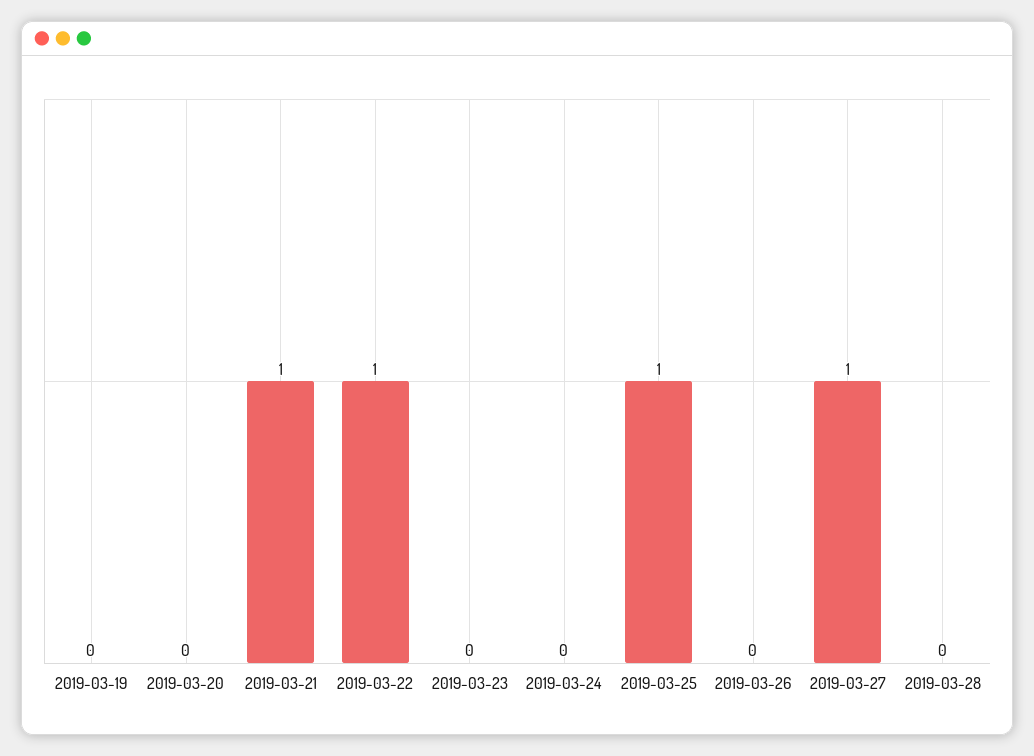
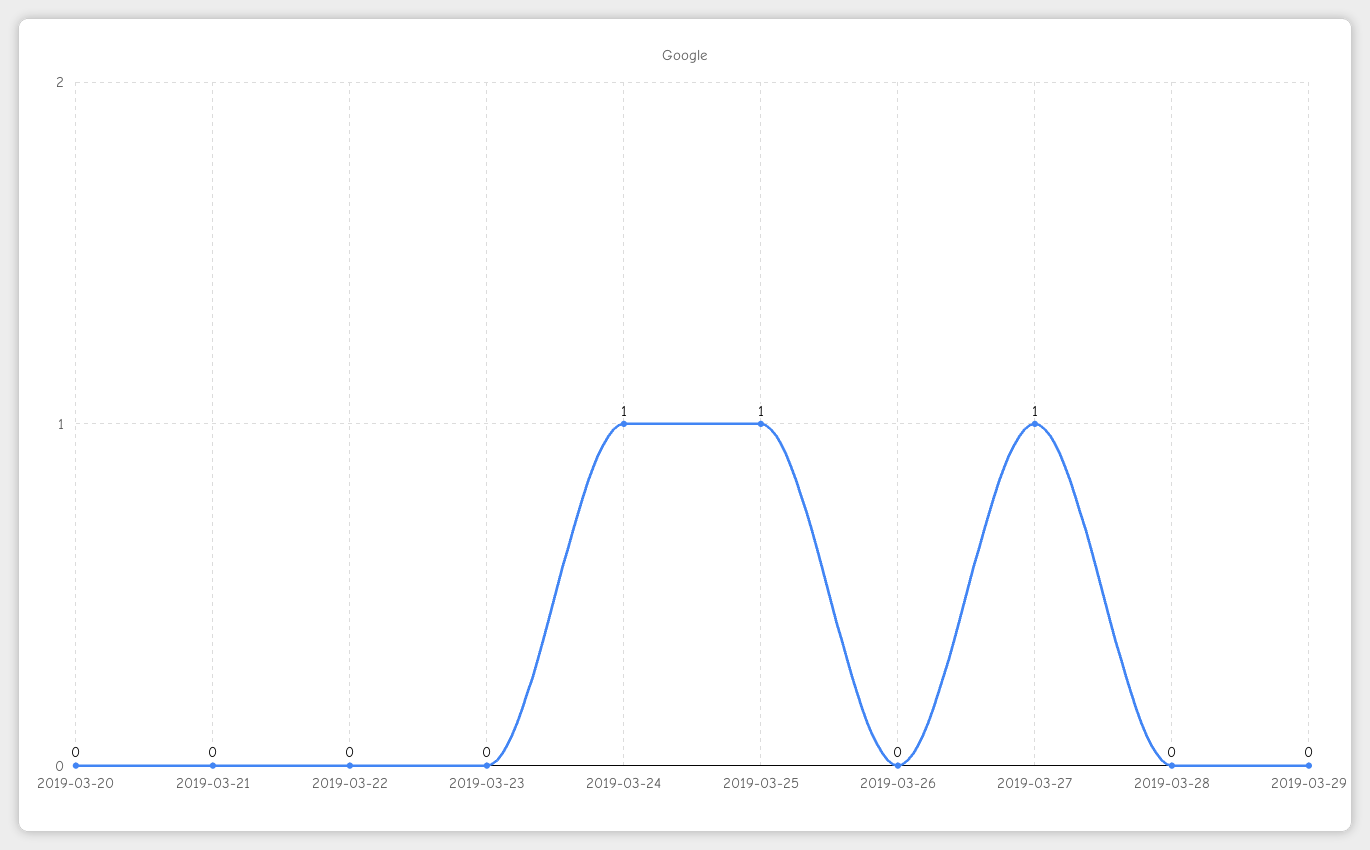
2019-03-19: 0 -> none
2019-03-21: 1 -> 0
2019-03-22: 1 -> 0
2019-03-24: 0 -> 1
2019-03-29: none -> 0

